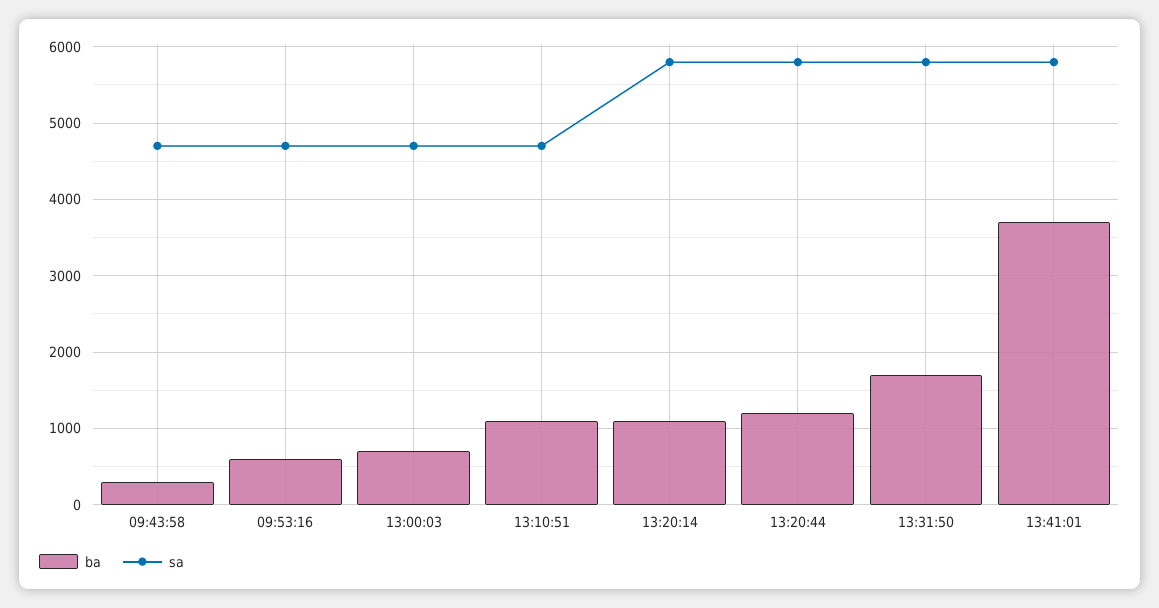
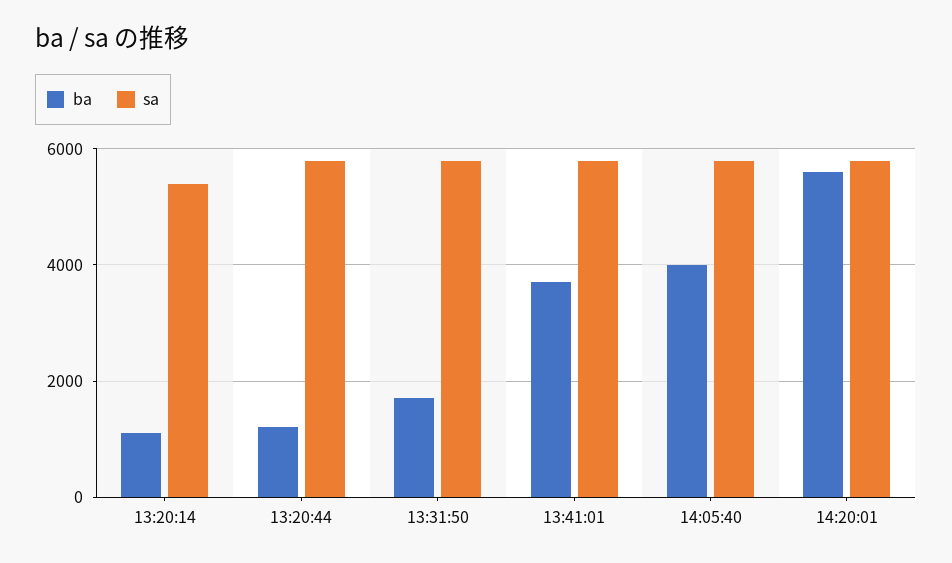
ba, 09:43:58: 300 -> none
sa, 09:43:58: 4700 -> none
ba, 09:53:16: 600 -> none
sa, 09:53:16: 4700 -> none
ba, 13:00:03: 700 -> none
sa, 13:00:03: 4700 -> none
ba, 13:10:51: 1100 -> none
sa, 13:10:51: 4700 -> none
sa, 13:20:14: 5800 -> 5400
ba, 14:05:40: none -> 4000
sa, 14:05:40: none -> 5800
ba, 14:20:01: none -> 5600
sa, 14:20:01: none -> 5800

